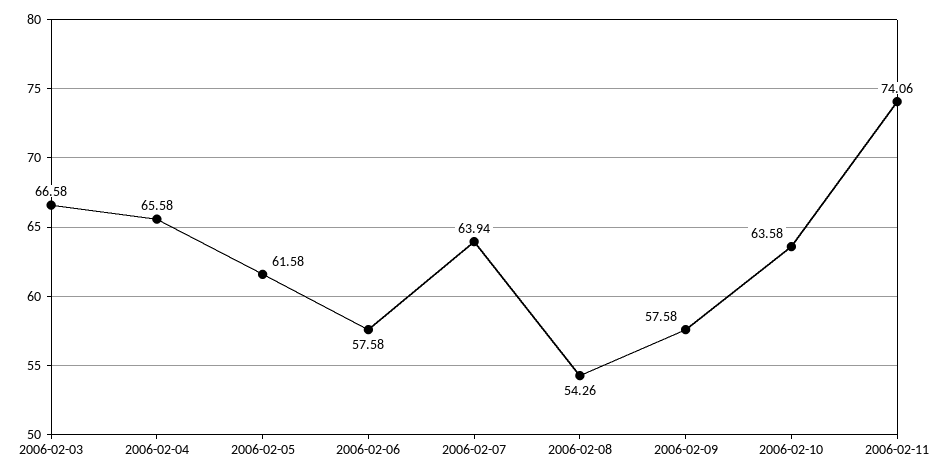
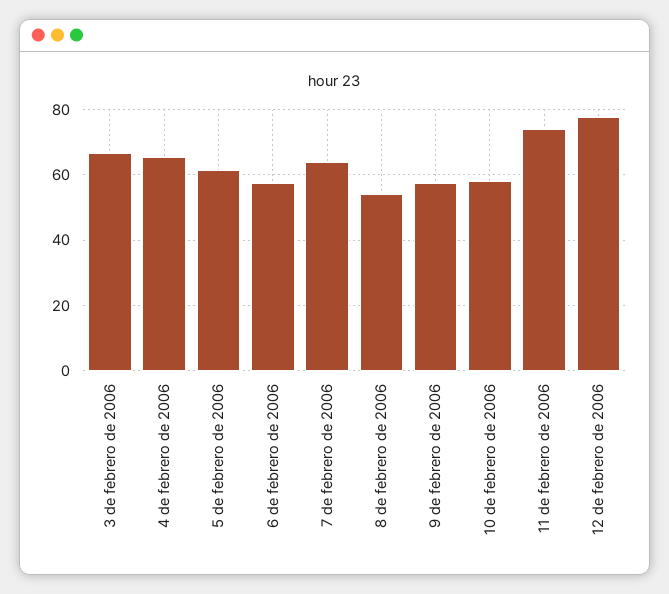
2006-02-10: 63.58 -> 58
12 de febrero de 2006: none -> 78

